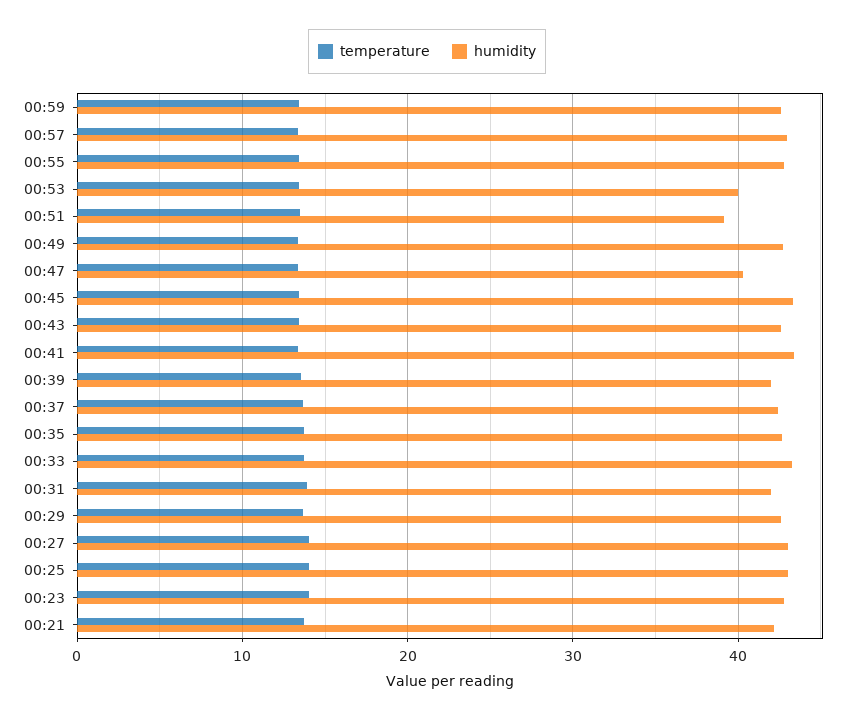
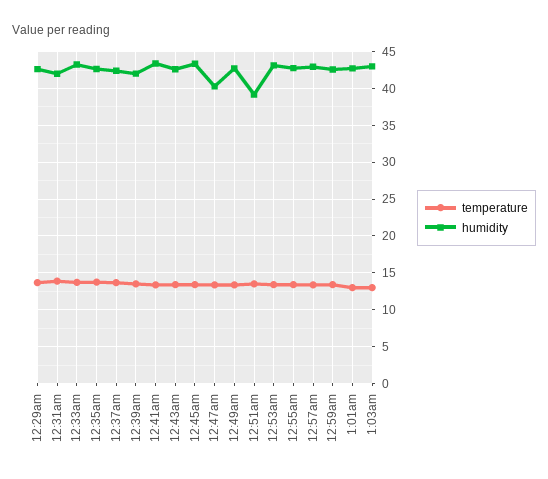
humidity, 00:53: 40 -> 43
temperature, 00:27: 14 -> none
humidity, 00:27: 43 -> none
temperature, 00:25: 14 -> none
humidity, 00:25: 43 -> none
temperature, 00:23: 14 -> none
humidity, 00:23: 43 -> none
temperature, 00:21: 14 -> none
humidity, 00:21: 42 -> none
temperature, 1:01am: none -> 13
humidity, 1:01am: none -> 43
temperature, 1:03am: none -> 13
humidity, 1:03am: none -> 43

